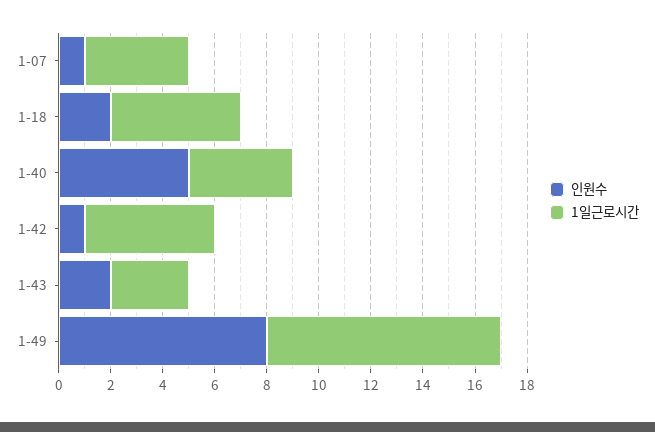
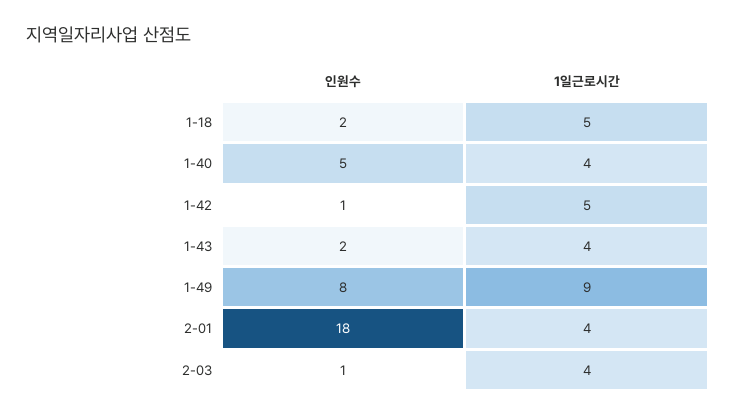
인원수, 1-07: 1 -> none
1일근로시간, 1-07: 4 -> none
1일근로시간, 1-43: 3 -> 4
인원수, 2-01: none -> 18
1일근로시간, 2-01: none -> 4
인원수, 2-03: none -> 1
1일근로시간, 2-03: none -> 4

